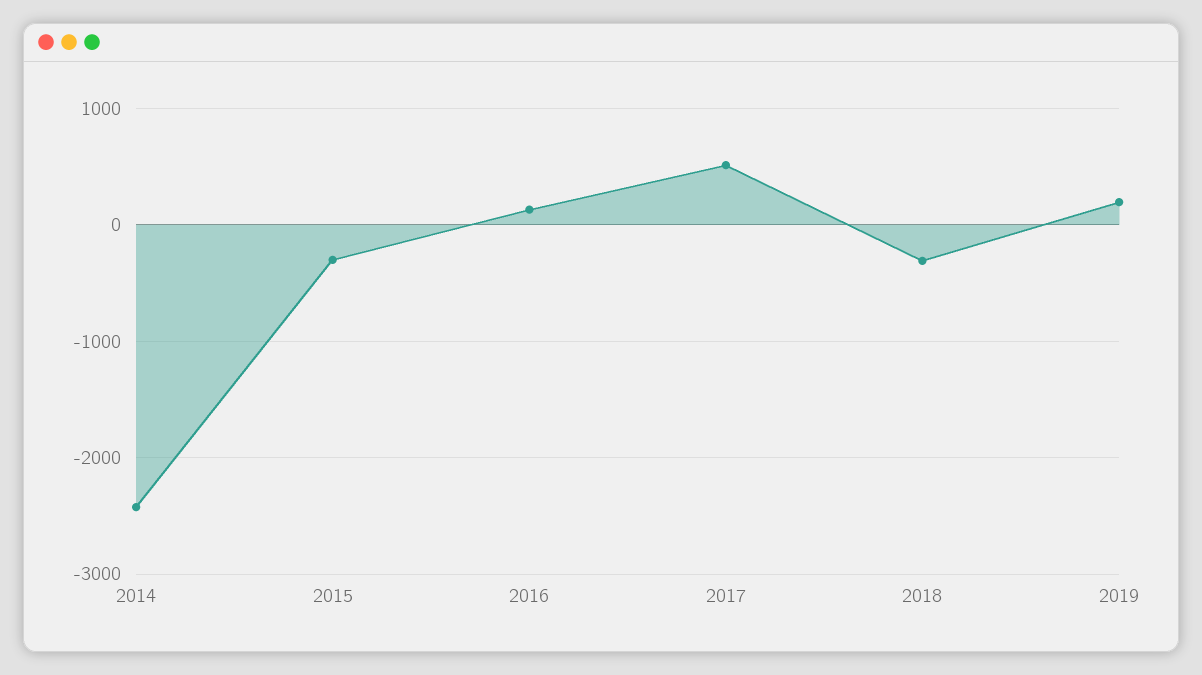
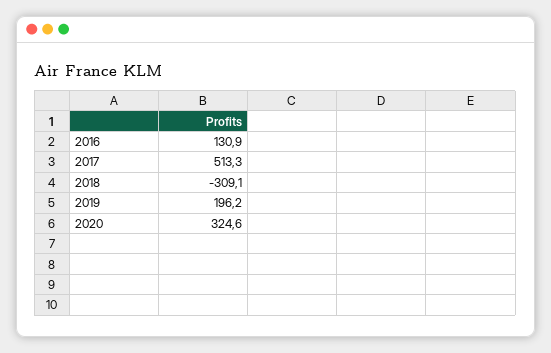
2014: -2400 -> none
2015: -300 -> none
2020: none -> 324.6

